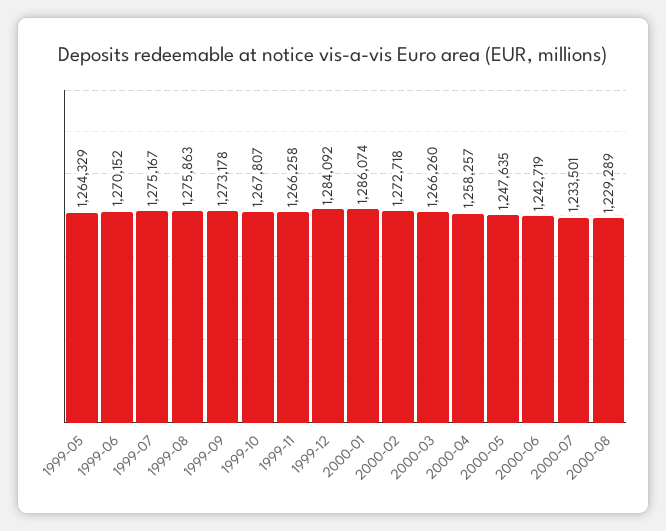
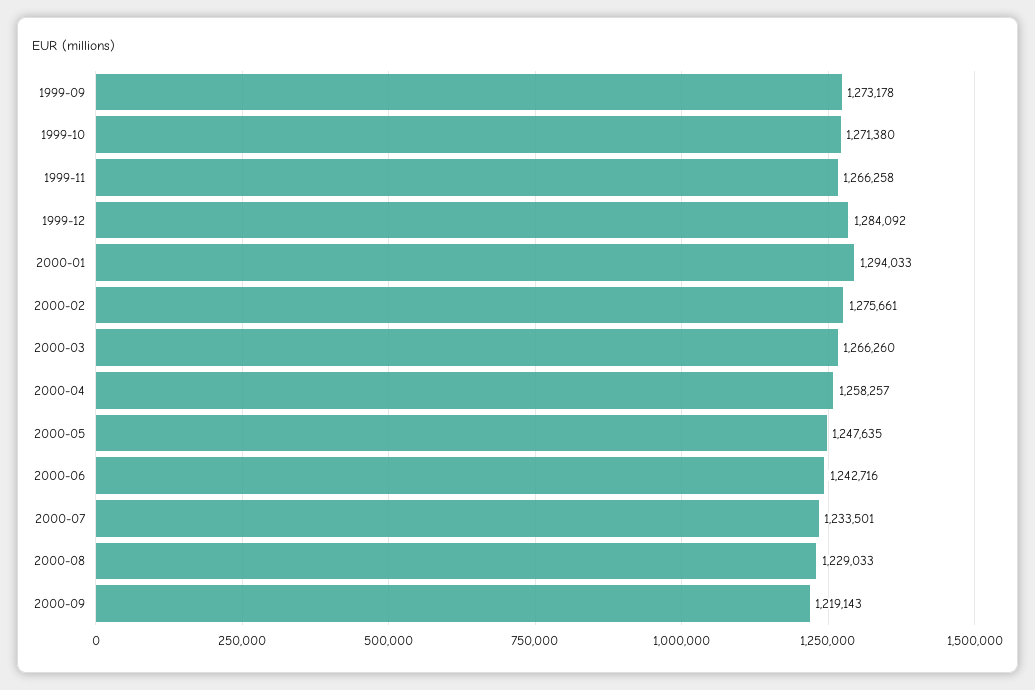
1999-05: 1264329 -> none
1999-06: 1270152 -> none
1999-07: 1275167 -> none
1999-08: 1275863 -> none
1999-10: 1267807 -> 1271380
2000-01: 1286074 -> 1294033
2000-02: 1272718 -> 1275661
2000-06: 1242719 -> 1242716
2000-08: 1229289 -> 1229033
2000-09: none -> 1219143

